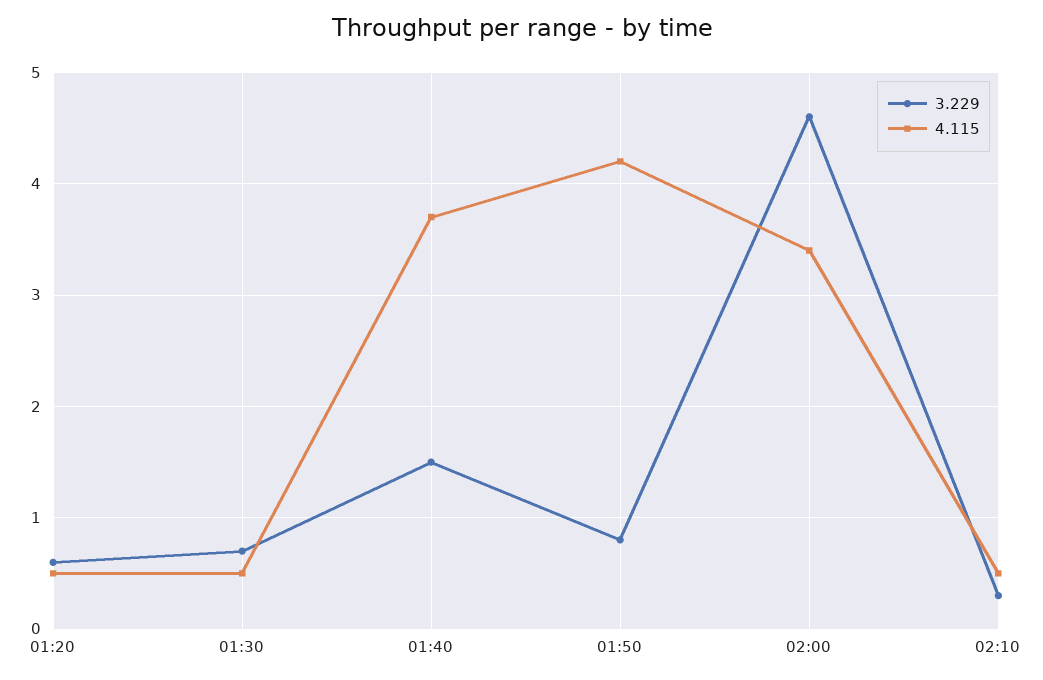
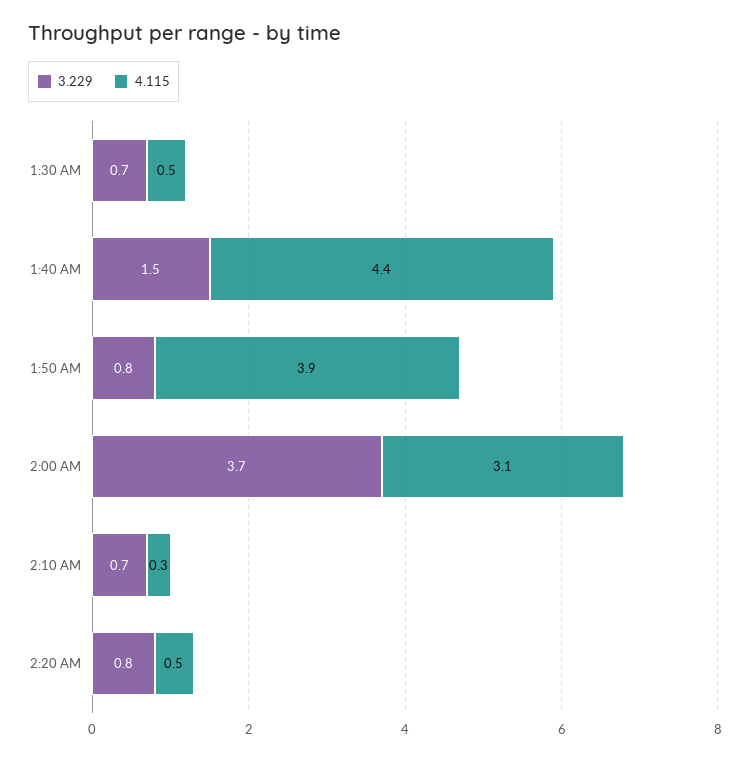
3.229, 01:20: 0.6 -> none
4.115, 01:20: 0.5 -> none
4.115, 01:40: 3.7 -> 4.4
4.115, 01:50: 4.2 -> 3.9
3.229, 02:00: 4.6 -> 3.7
4.115, 02:00: 3.4 -> 3.1
3.229, 02:10: 0.3 -> 0.7
4.115, 02:10: 0.5 -> 0.3
3.229, 2:20 AM: none -> 0.8
4.115, 2:20 AM: none -> 0.5

